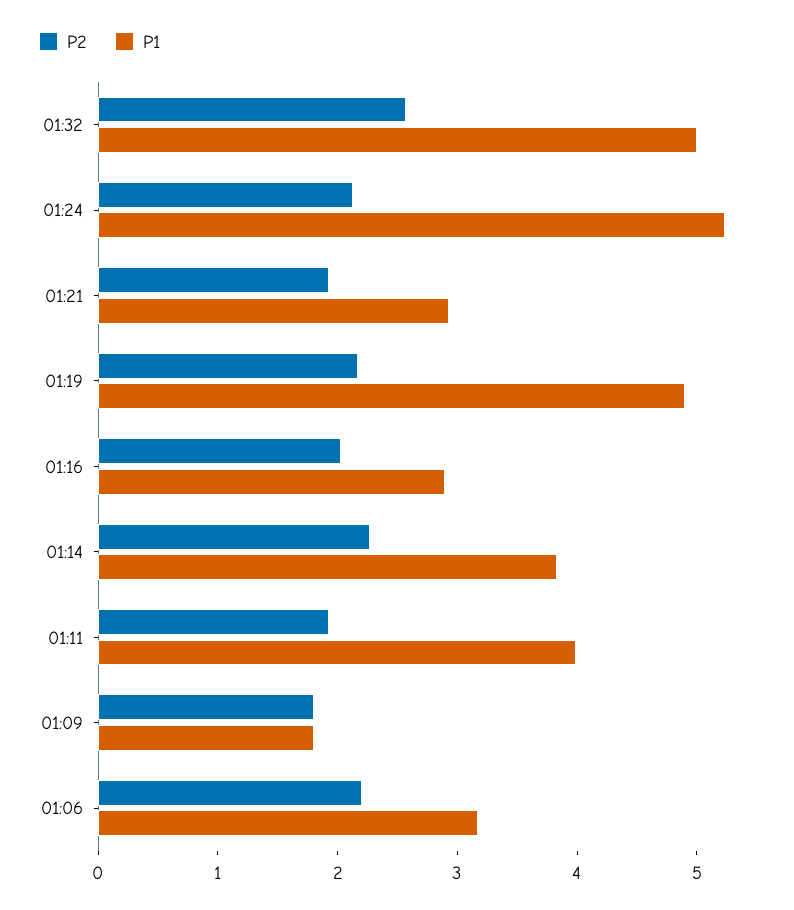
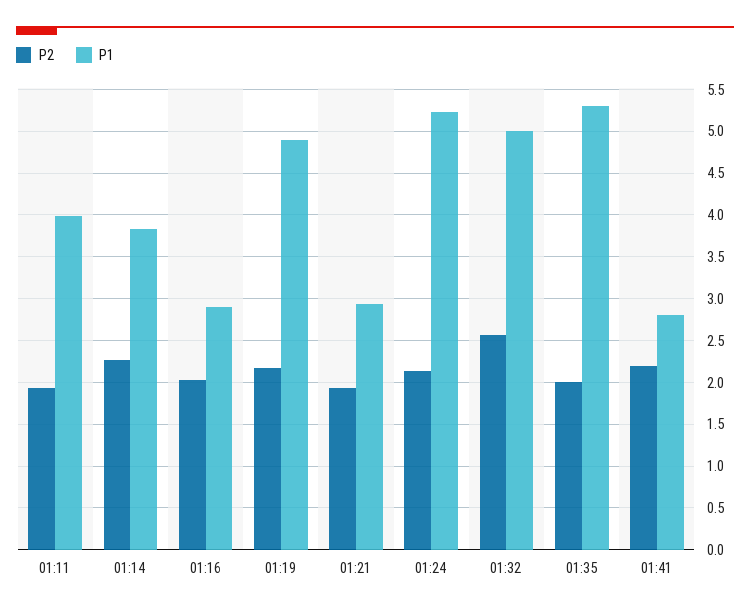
P2, 01:09: 1.8 -> none
P1, 01:09: 1.8 -> none
P2, 01:06: 2.2 -> none
P1, 01:06: 3.2 -> none
P2, 01:35: none -> 2
P1, 01:35: none -> 5.3
P2, 01:41: none -> 2.2
P1, 01:41: none -> 2.8

